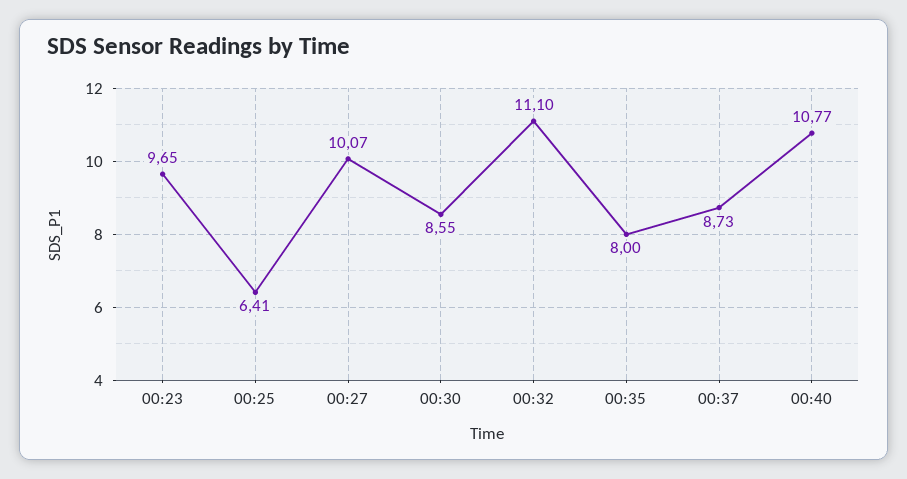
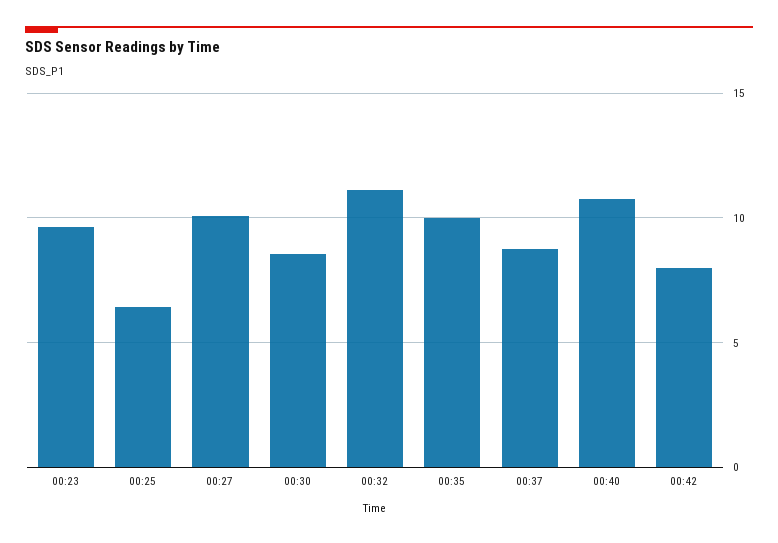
00:35: 8 -> 10
00:42: none -> 8

